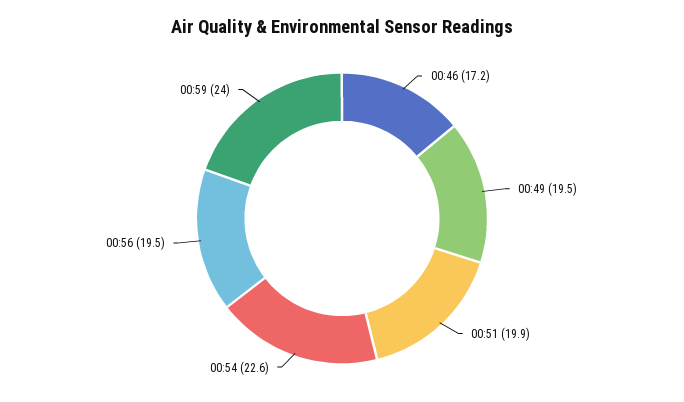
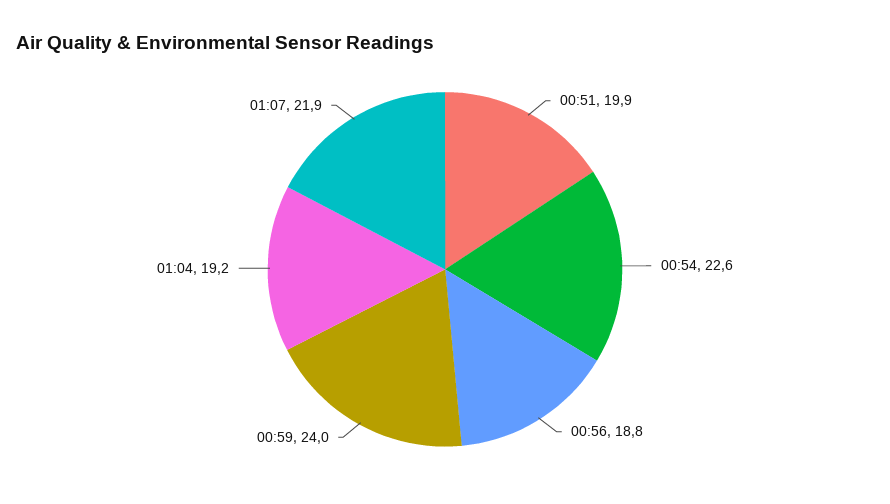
00:46: 17.2 -> none
00:49: 19.5 -> none
00:56: 19.5 -> 18.8
01:04: none -> 19.2
01:07: none -> 21.9

